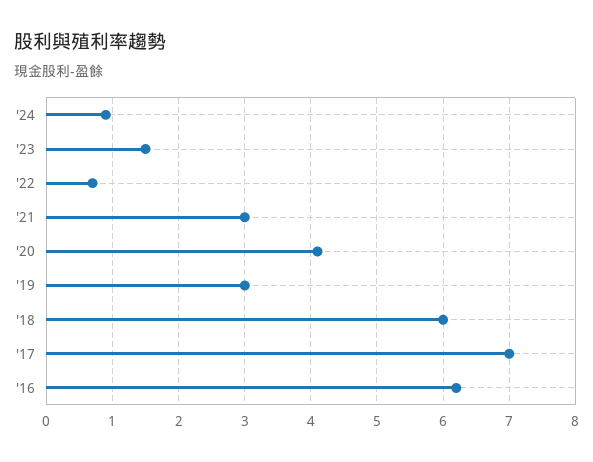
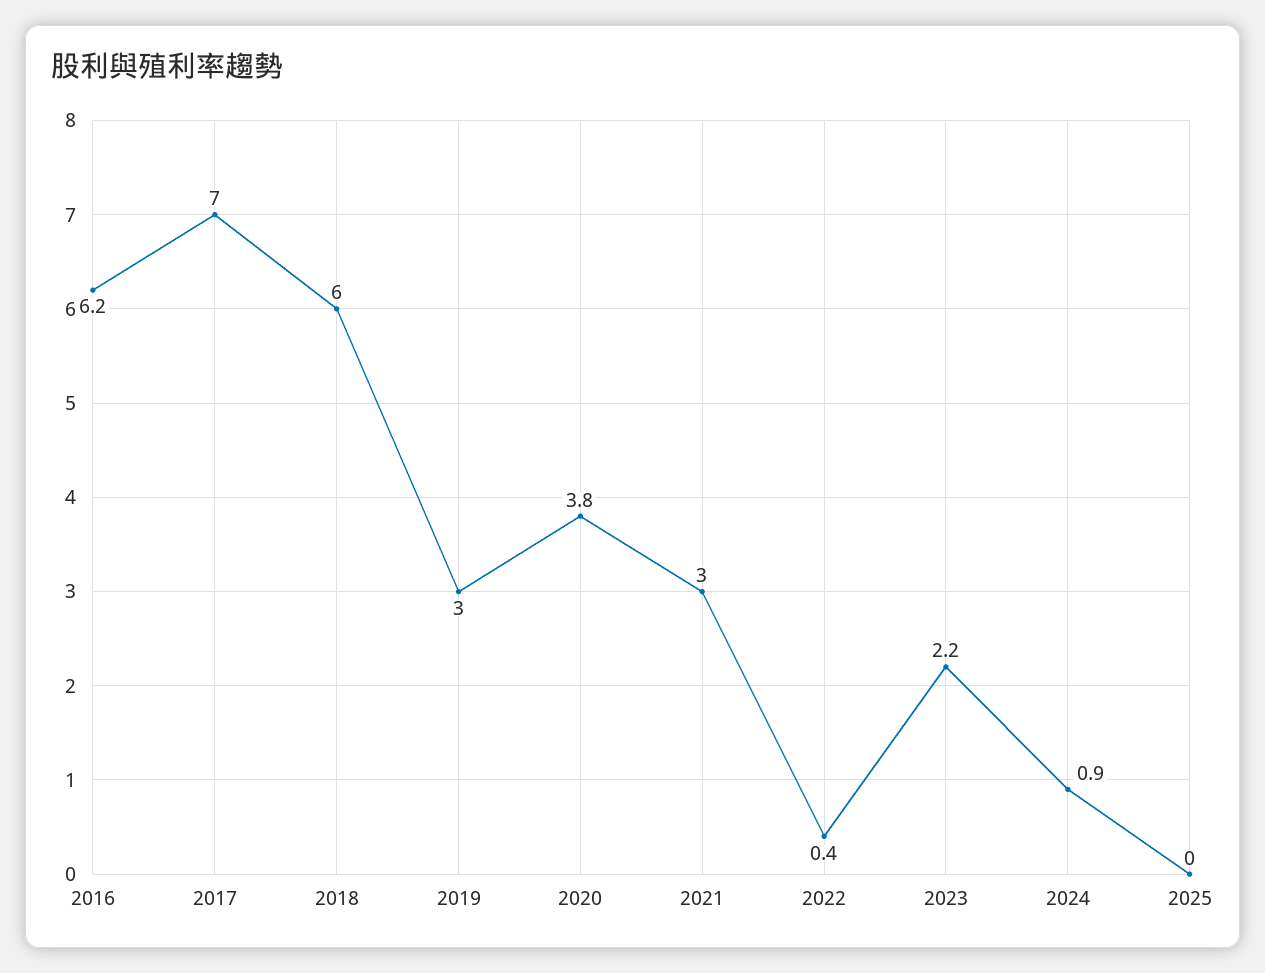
'23: 1.5 -> 2.2
'22: 0.7 -> 0.4
'20: 4.1 -> 3.8
2025: none -> 0

